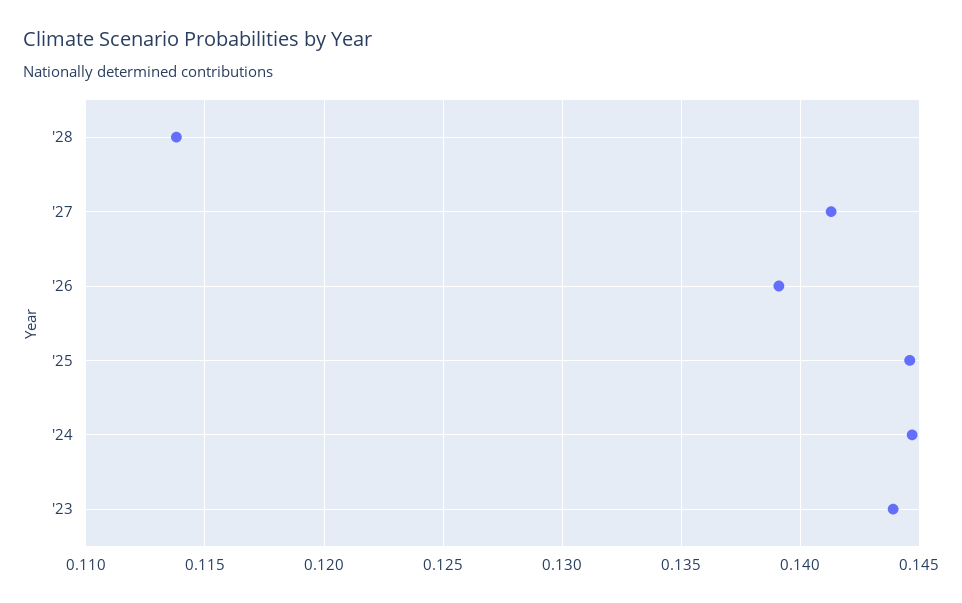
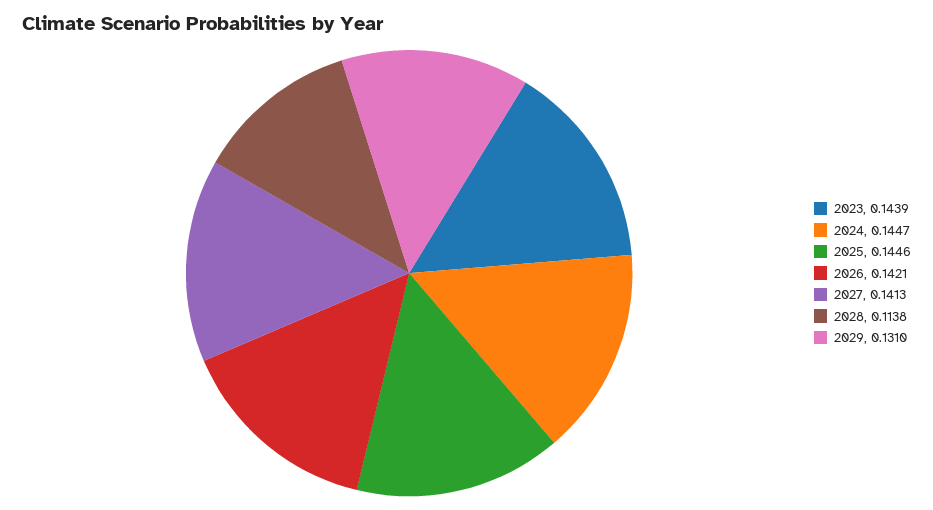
'26: 0.139 -> 0.1421
2029: none -> 0.131

